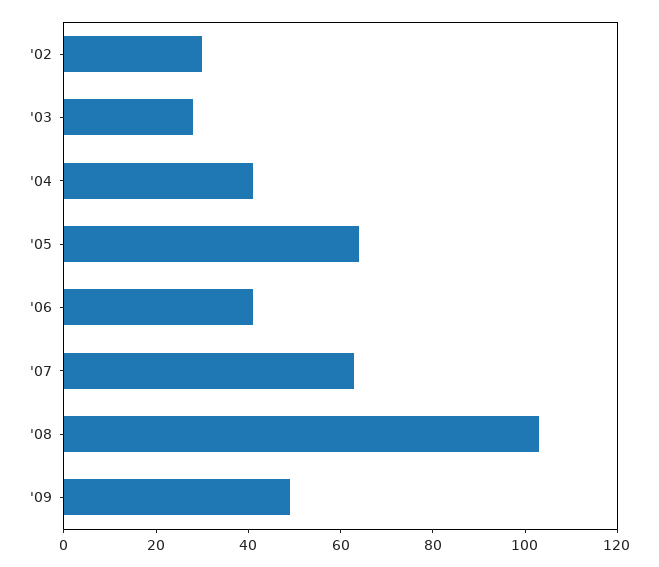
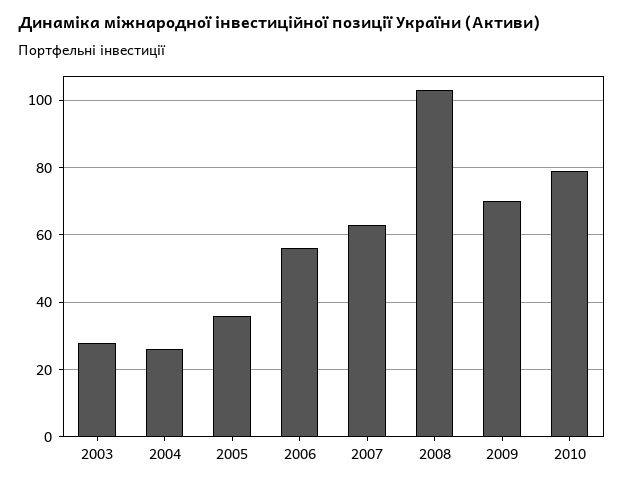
'02: 30 -> none
'04: 40 -> 25
'05: 65 -> 35
'06: 40 -> 55
'09: 50 -> 70
2010: none -> 80

